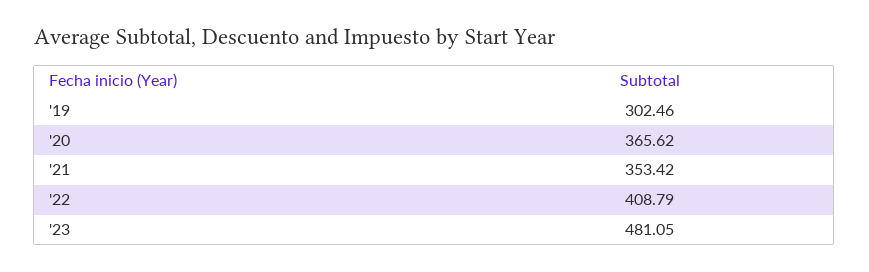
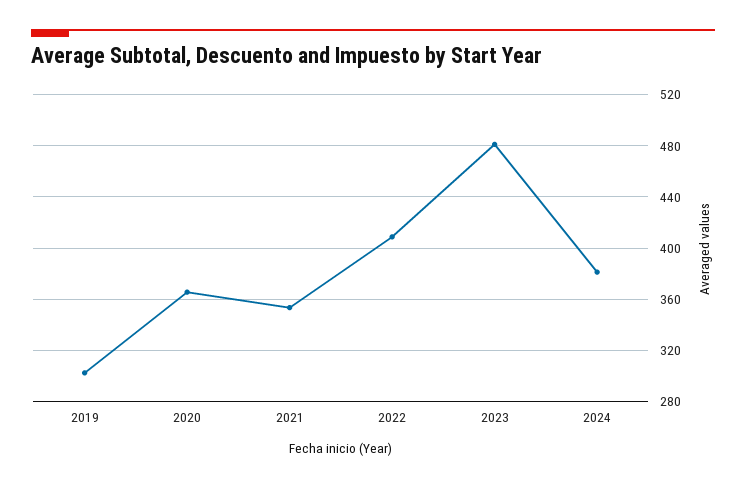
2024: none -> 380

